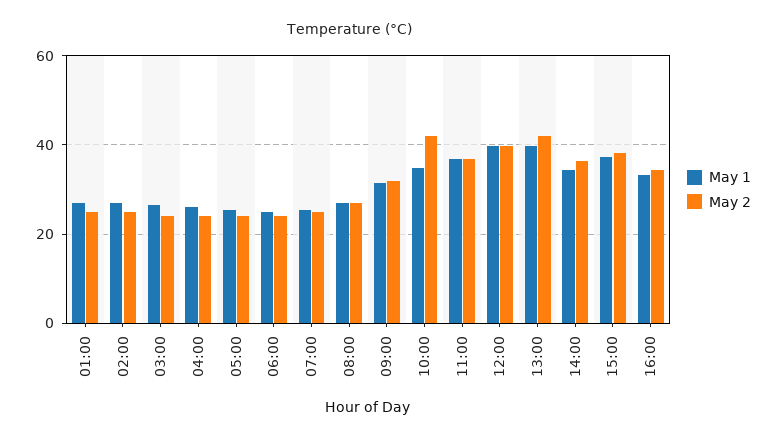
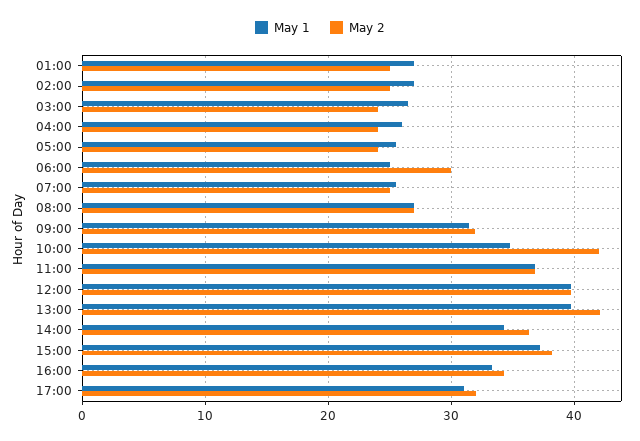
May 2, 06:00: 24 -> 30
May 1, 17:00: none -> 31
May 2, 17:00: none -> 32

